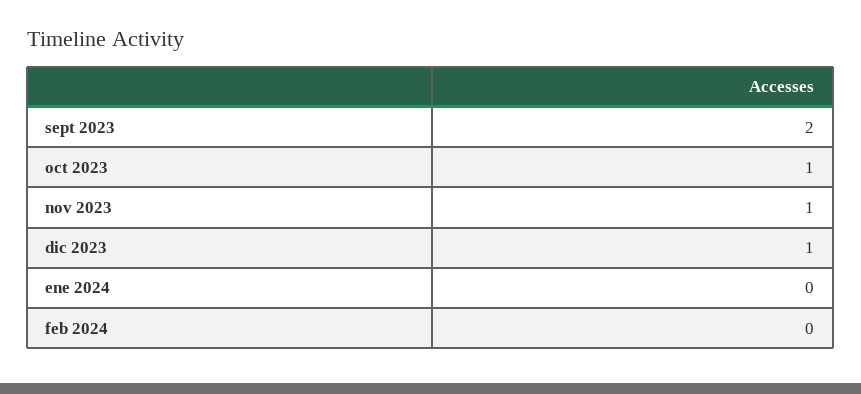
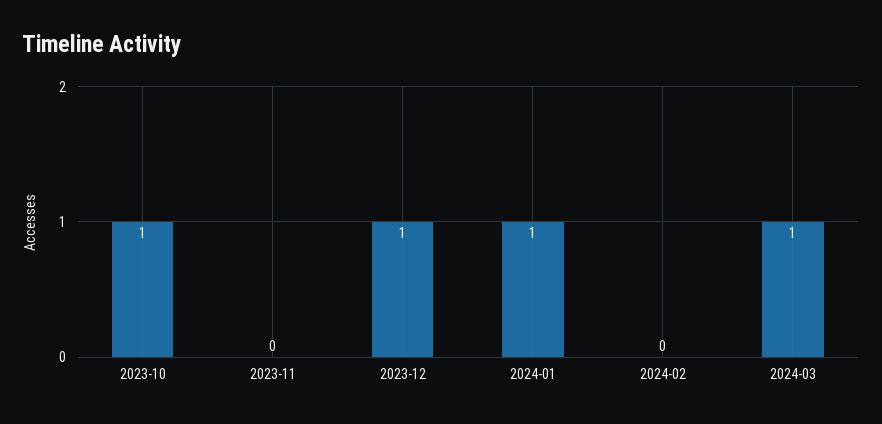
sept 2023: 2 -> none
nov 2023: 1 -> 0
ene 2024: 0 -> 1
2024-03: none -> 1

